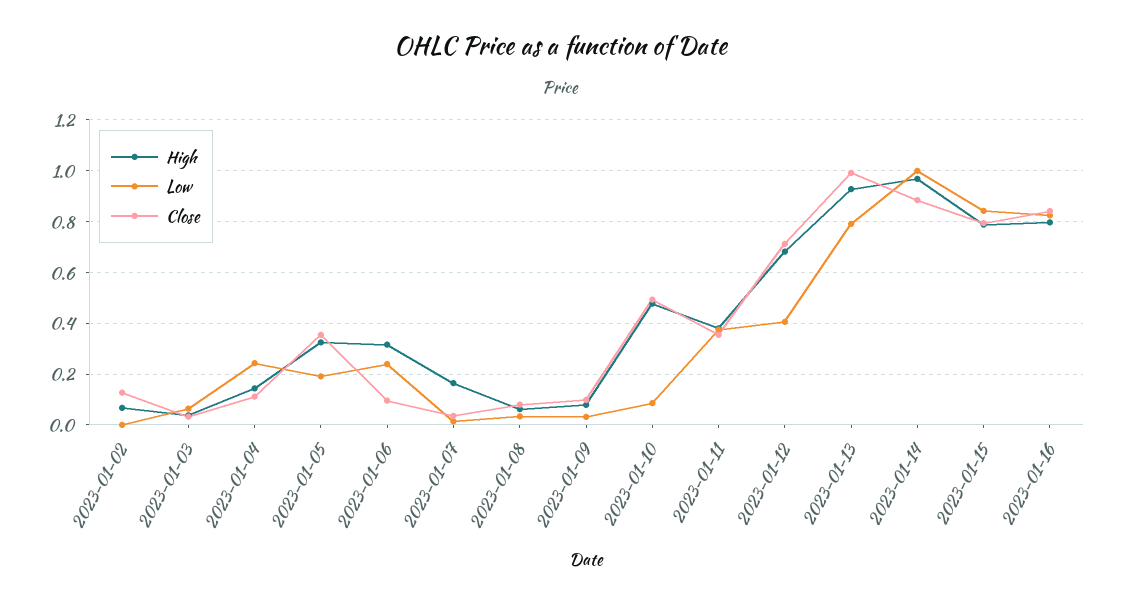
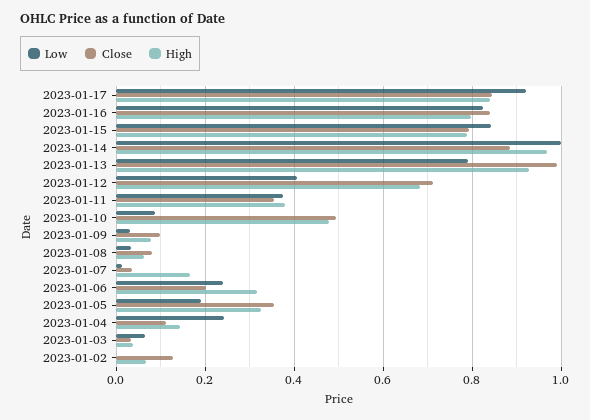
Close, 2023-01-06: 0.1 -> 0.2
Low, 2023-01-17: none -> 0.92
Close, 2023-01-17: none -> 0.84
High, 2023-01-17: none -> 0.84

